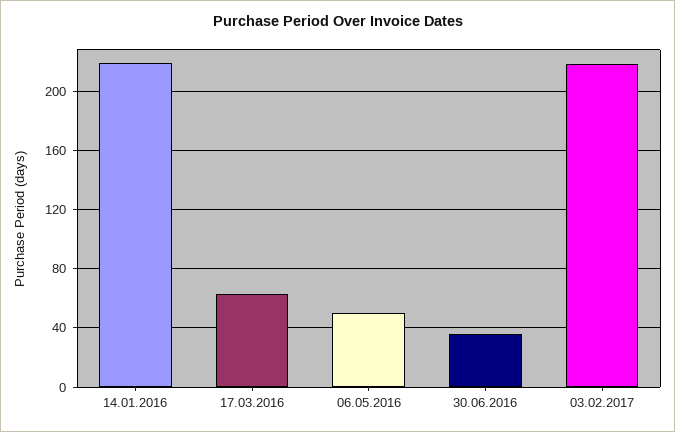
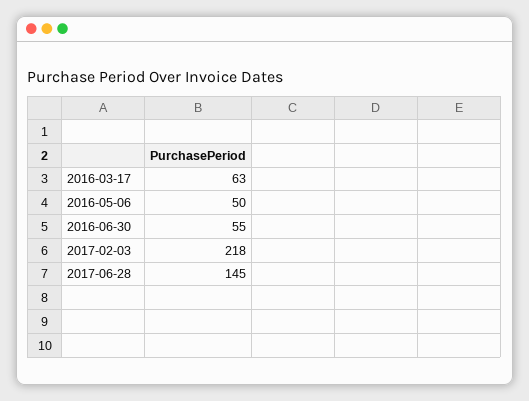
14.01.2016: 220 -> none
30.06.2016: 35 -> 55
2017-06-28: none -> 145

